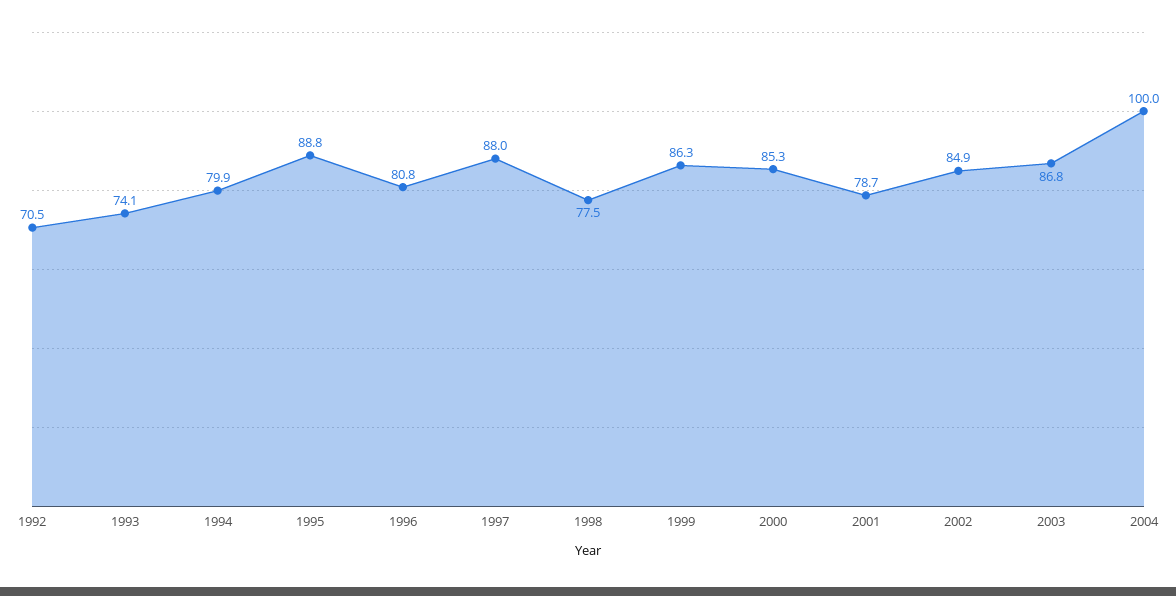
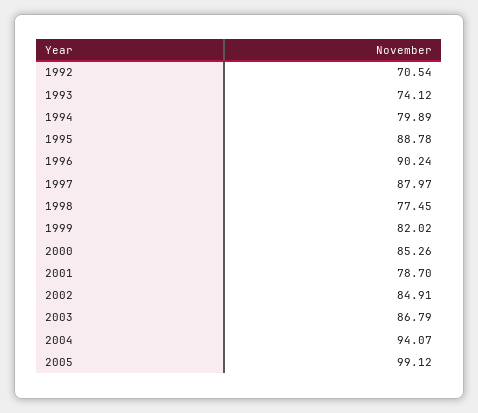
1996: 80.8 -> 90.24
1999: 86.3 -> 82.02
2004: 100 -> 94.07
2005: none -> 99.12

